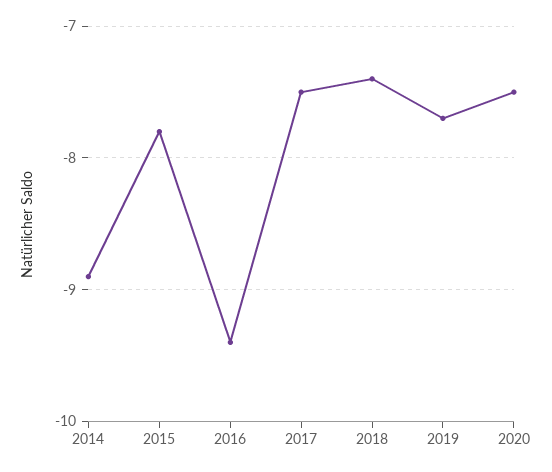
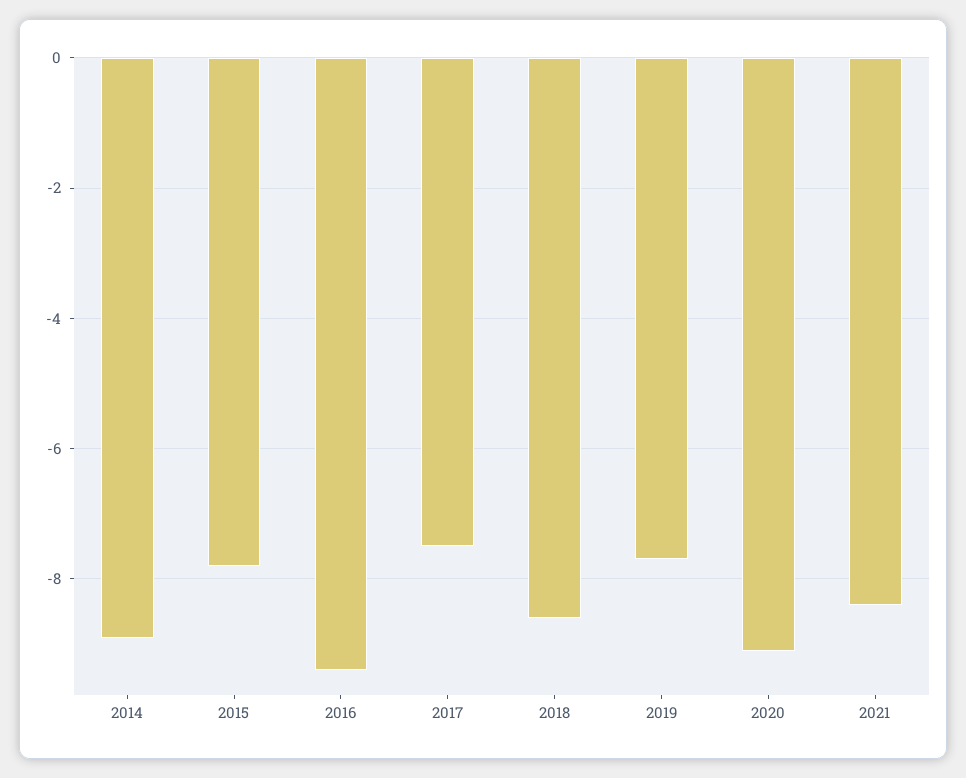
2018: -7.4 -> -8.5
2020: -7.5 -> -9
2021: none -> -8.5

